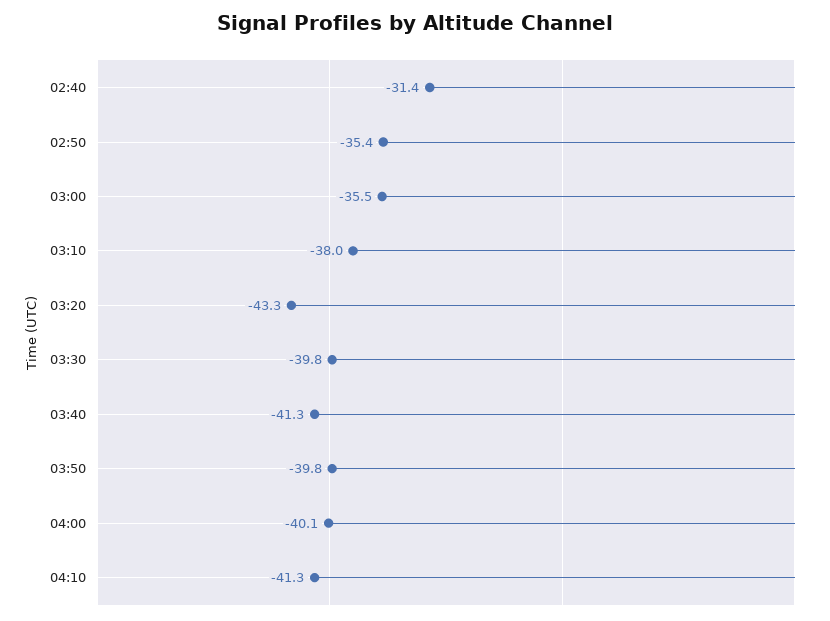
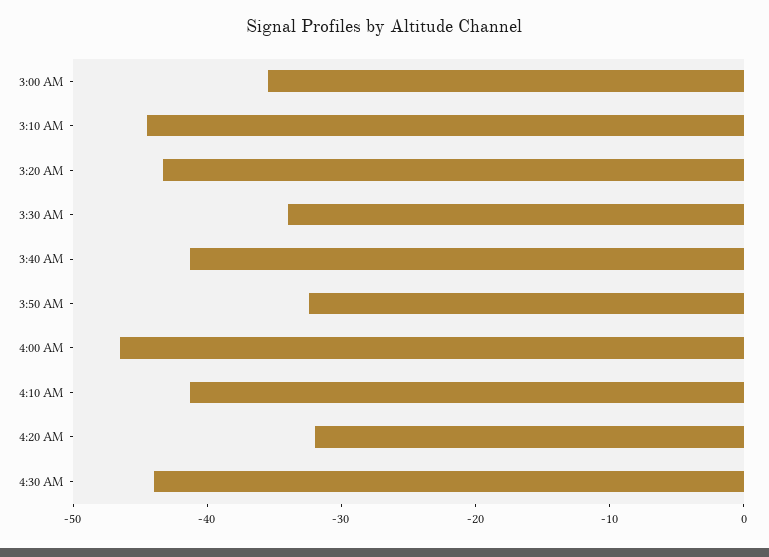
02:40: -31.4 -> none
02:50: -35.4 -> none
03:10: -38 -> -44
03:30: -39.8 -> -34
03:50: -39.8 -> -32
04:00: -40.1 -> -46
4:20 AM: none -> -32
4:30 AM: none -> -44

